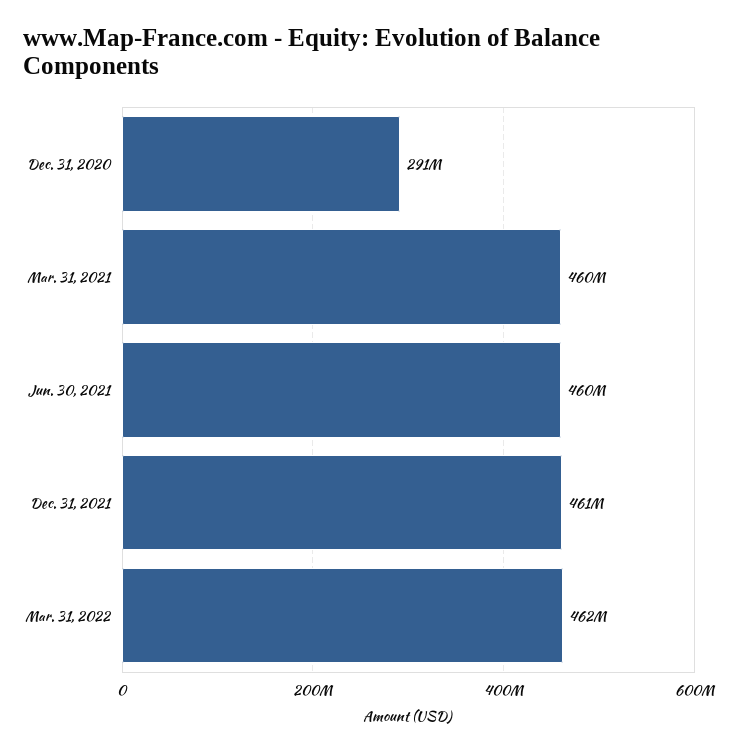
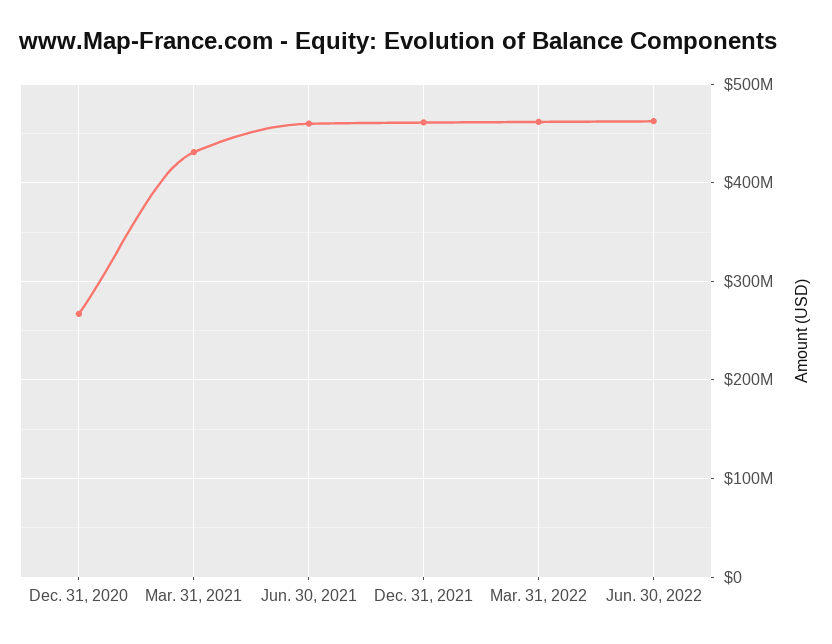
Dec. 31, 2020: 291000000 -> 270000000
Mar. 31, 2021: 460000000 -> 430000000
Jun. 30, 2022: none -> 460000000

